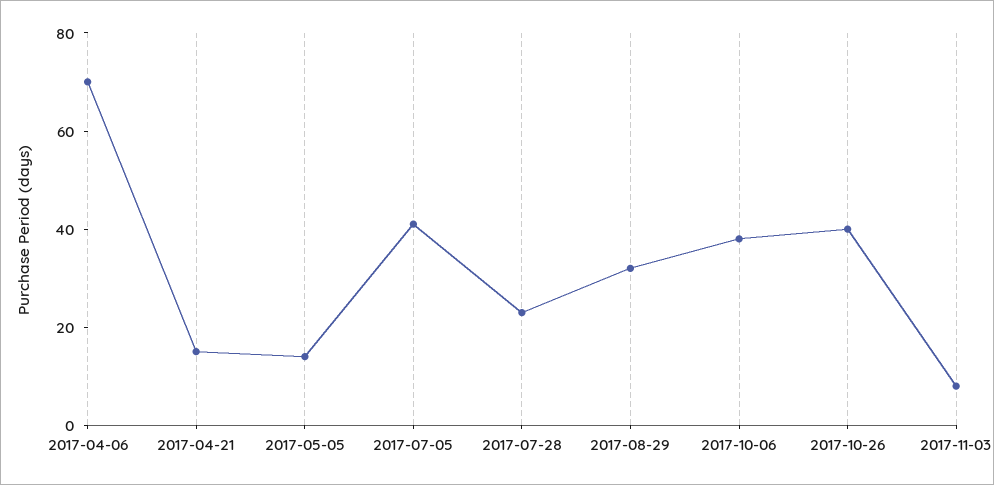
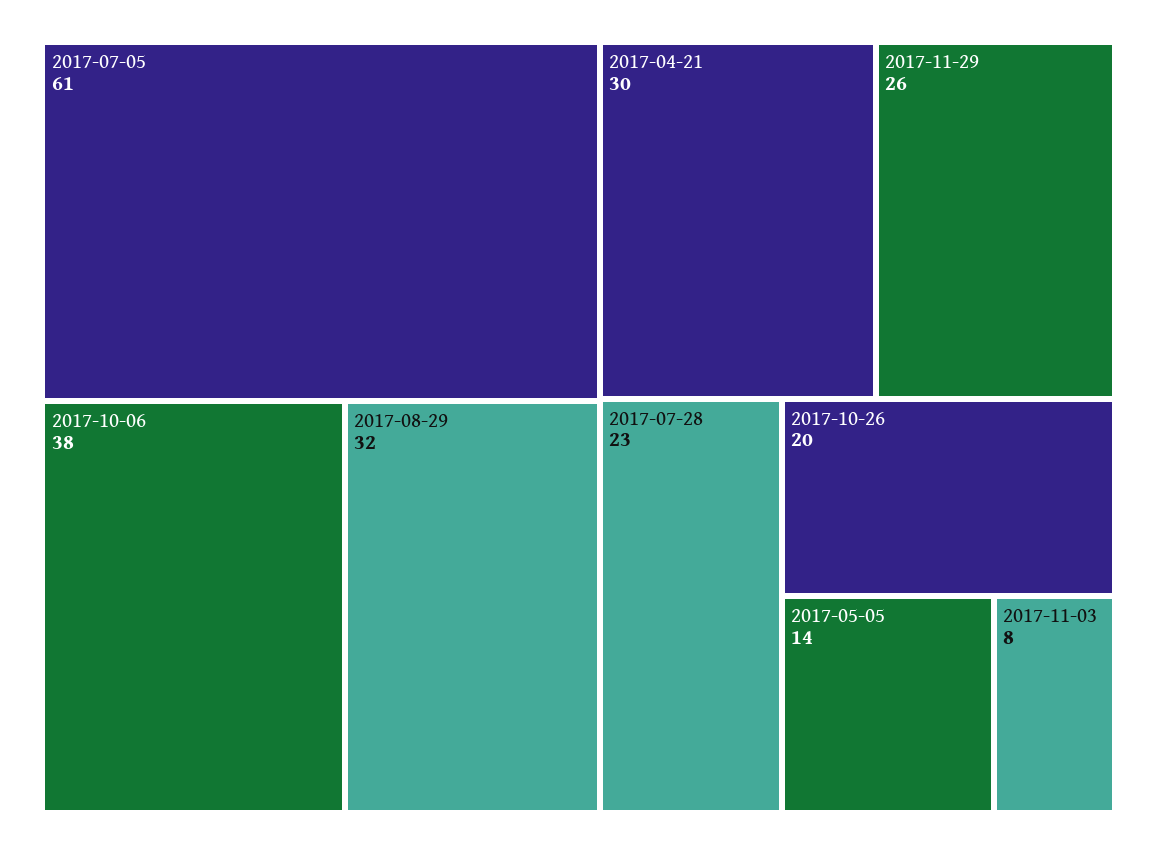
2017-04-06: 70 -> none
2017-04-21: 15 -> 30
2017-07-05: 40 -> 61
2017-10-26: 40 -> 20
2017-11-29: none -> 26

